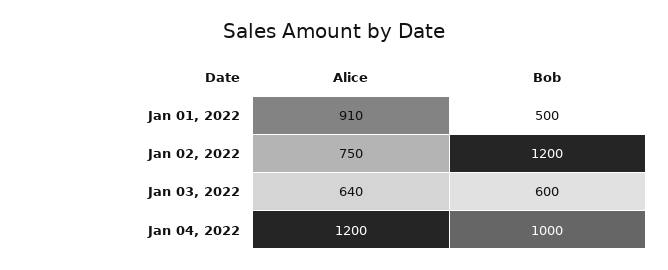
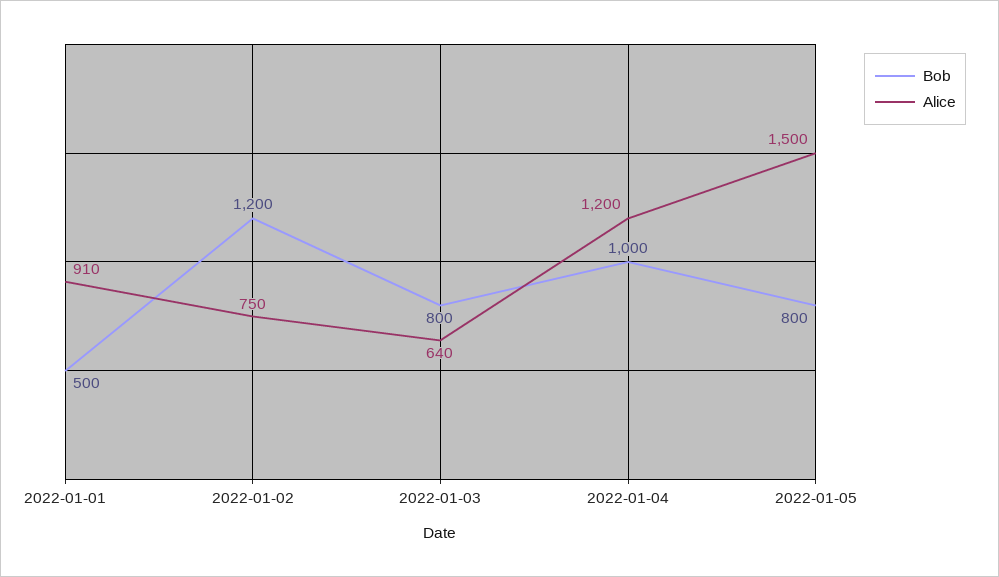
Bob, Jan 03, 2022: 600 -> 800
Bob, 2022-01-05: none -> 800
Alice, 2022-01-05: none -> 1500

